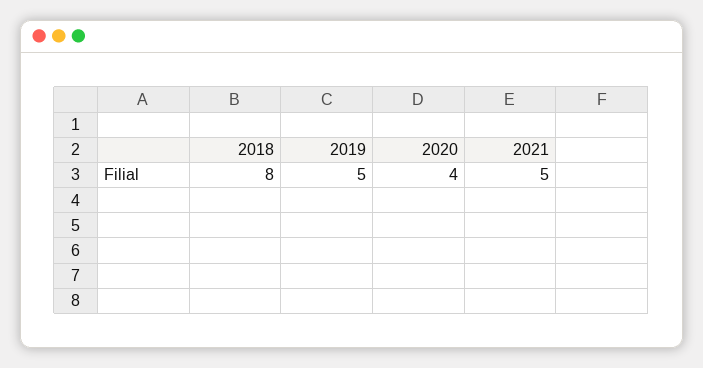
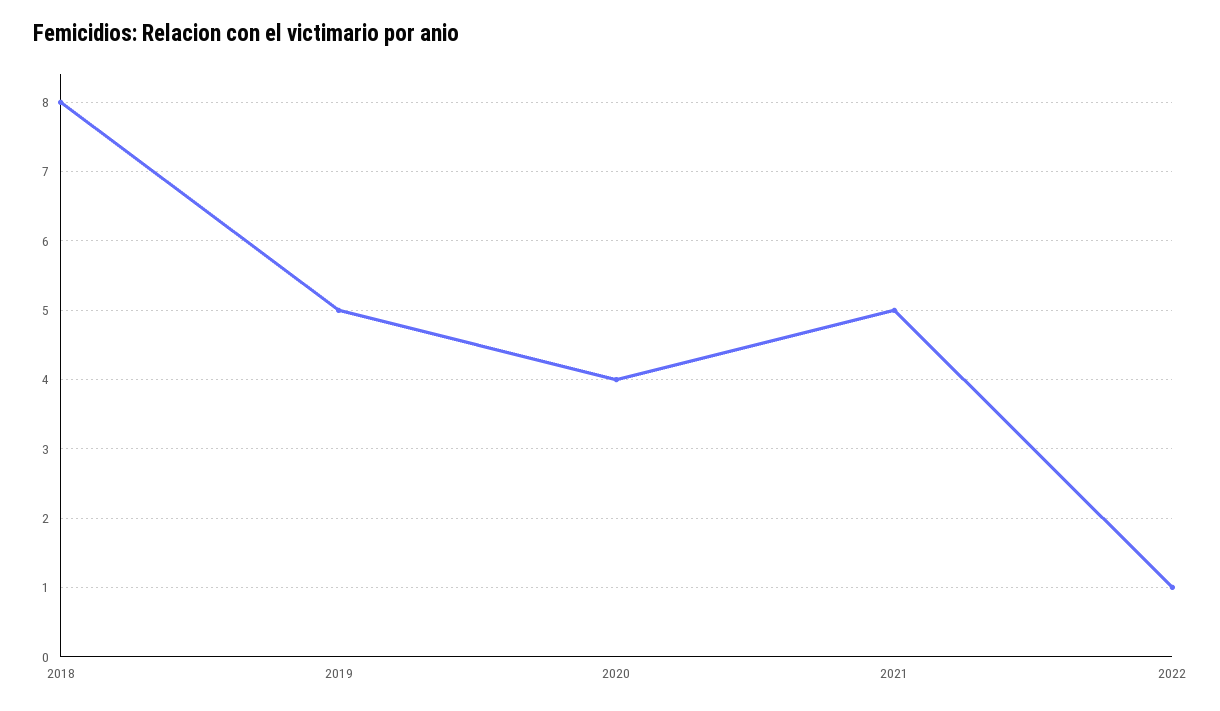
2022: none -> 1

